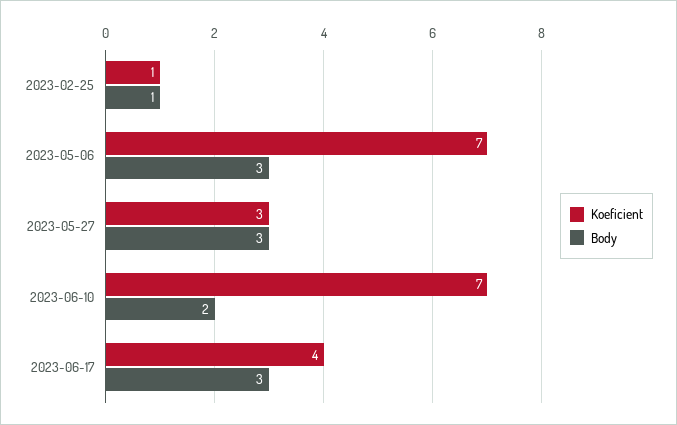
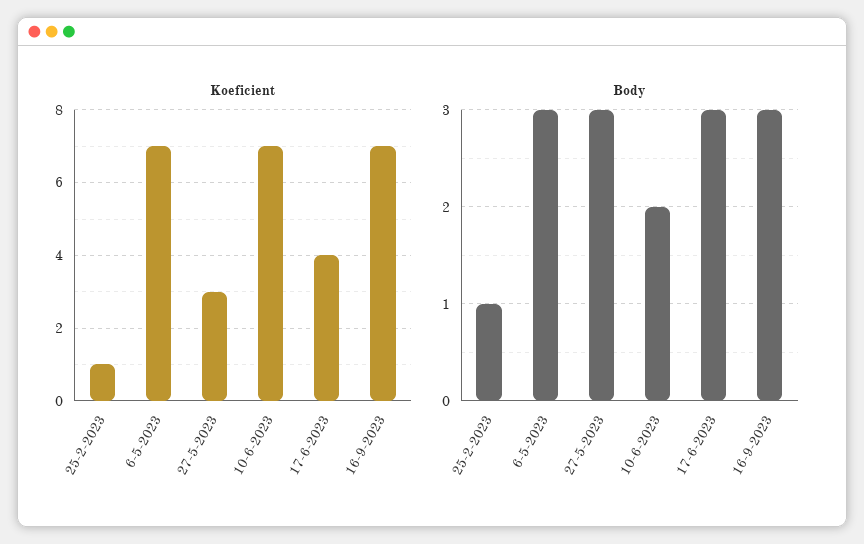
Koeficient, 16-9-2023: none -> 7
Body, 16-9-2023: none -> 3

